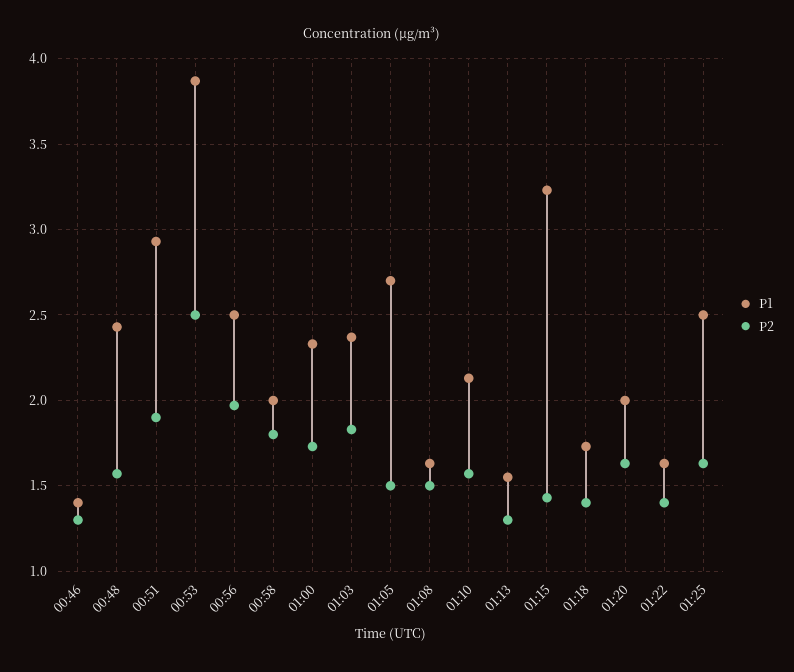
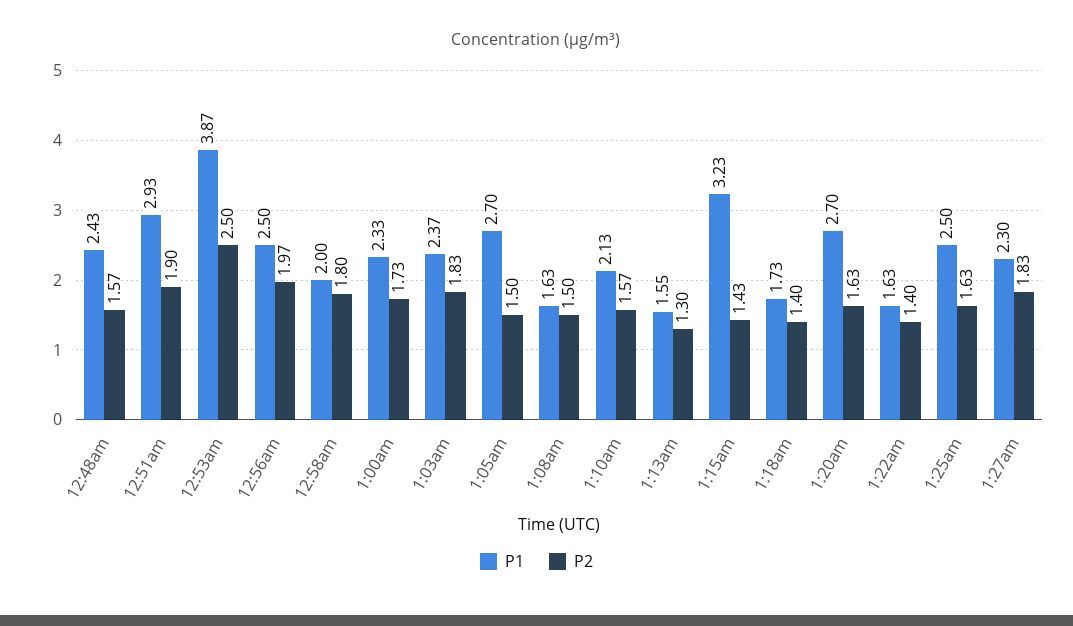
P1, 00:46: 1.4 -> none
P2, 00:46: 1.3 -> none
P1, 01:20: 2 -> 2.7
P1, 1:27am: none -> 2.3
P2, 1:27am: none -> 1.83

